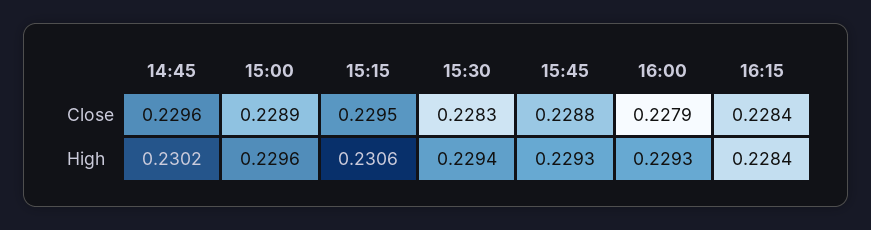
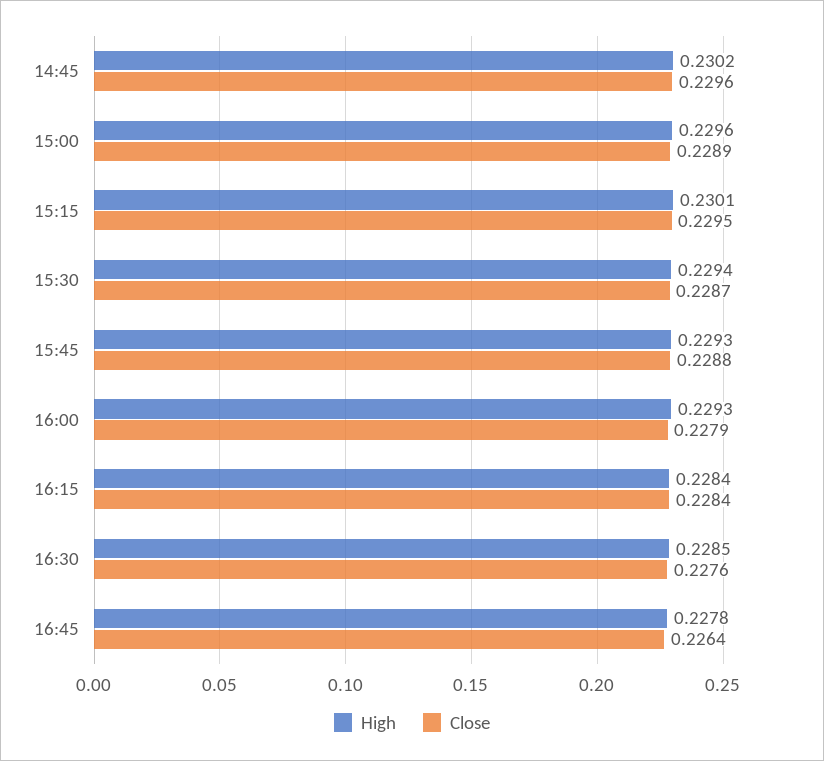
Close, 15:30: 0.2283 -> 0.2287
High, 15:15: 0.2306 -> 0.2301
High, 16:30: none -> 0.2285
Close, 16:30: none -> 0.2276
High, 16:45: none -> 0.2278
Close, 16:45: none -> 0.2264

